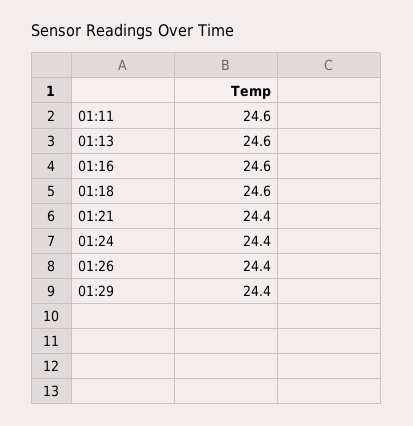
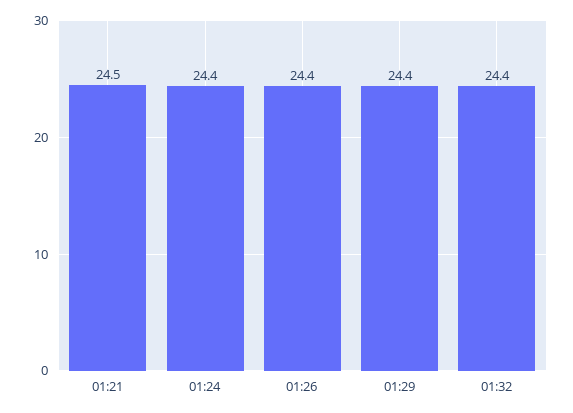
01:11: 24.6 -> none
01:13: 24.6 -> none
01:16: 24.6 -> none
01:18: 24.6 -> none
01:21: 24.4 -> 24.5
01:32: none -> 24.4

